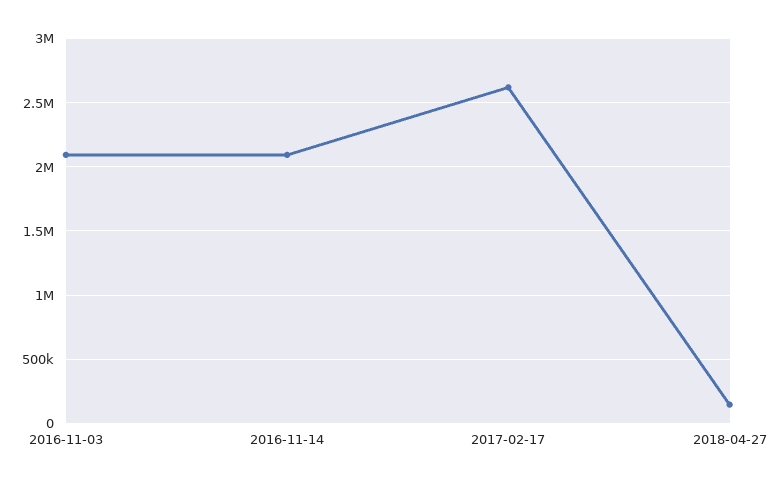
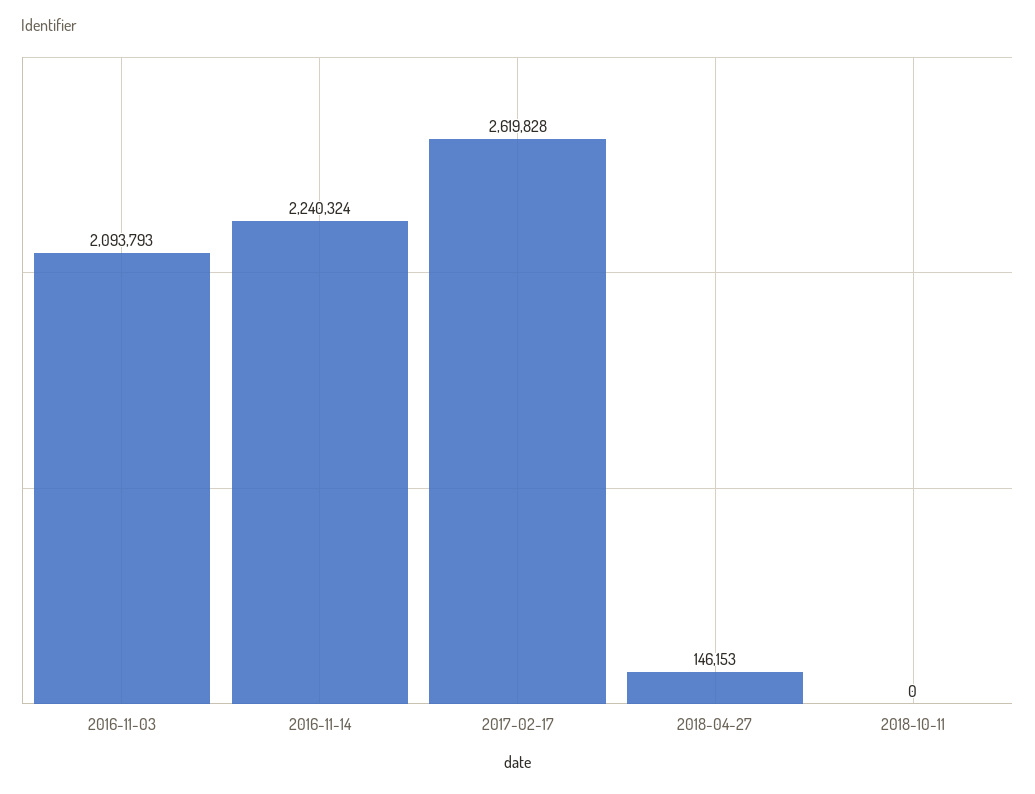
2016-11-14: 2100000 -> 2240324
2018-10-11: none -> 0

